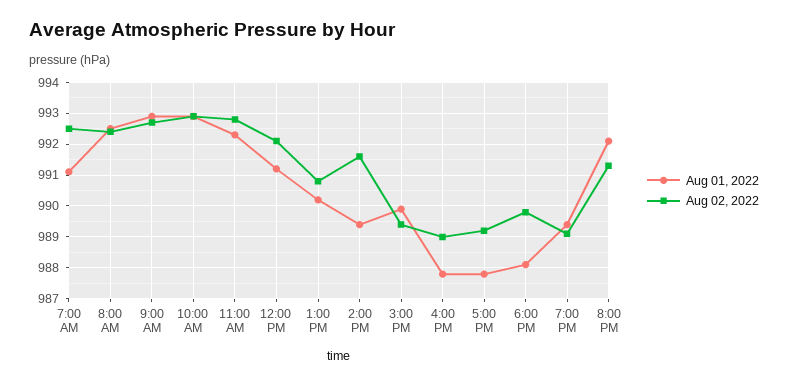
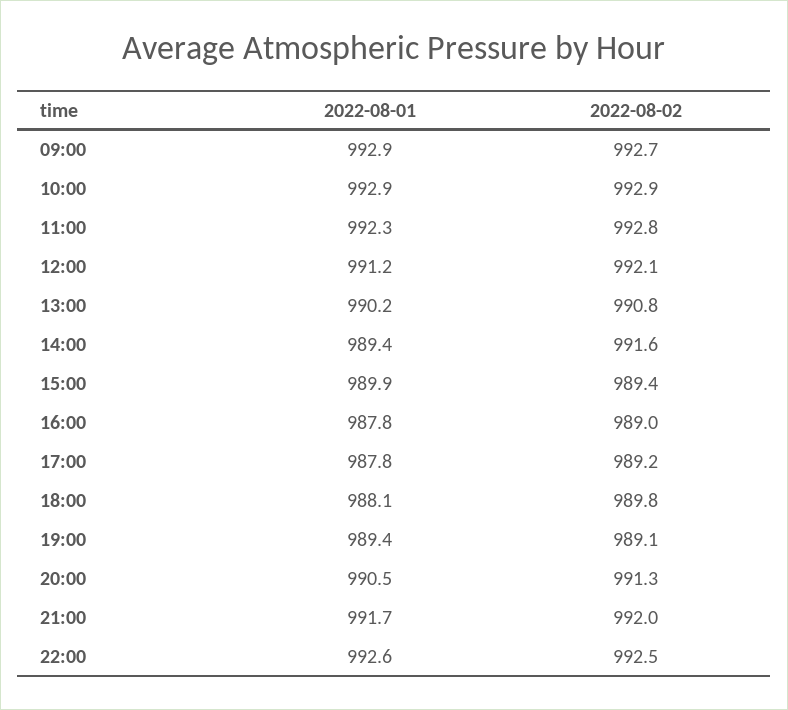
Aug 01, 2022, 7:00 AM: 991 -> none
Aug 02, 2022, 7:00 AM: 992.5 -> none
Aug 01, 2022, 8:00 AM: 992.5 -> none
Aug 02, 2022, 8:00 AM: 992.5 -> none
Aug 01, 2022, 8:00 PM: 992 -> 990.5
Aug 01, 2022, 21:00: none -> 991.7
Aug 02, 2022, 21:00: none -> 992
Aug 01, 2022, 22:00: none -> 992.6
Aug 02, 2022, 22:00: none -> 992.5

